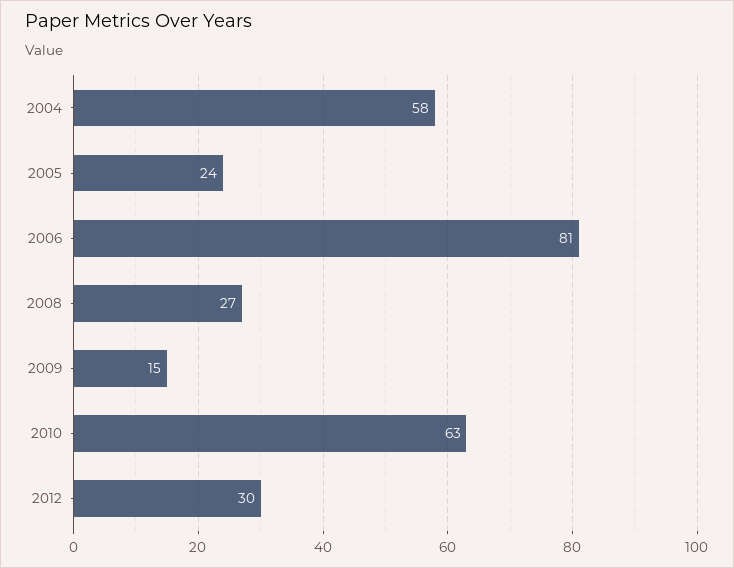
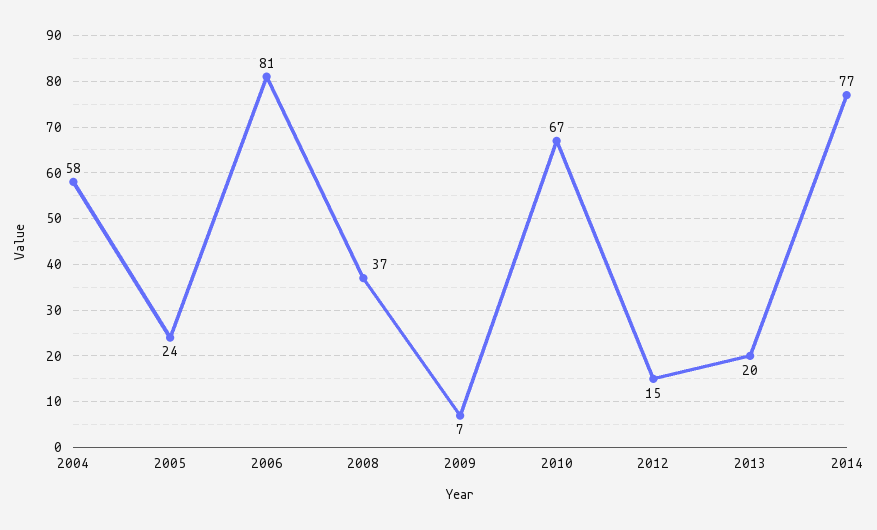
2008: 27 -> 37
2009: 15 -> 7
2010: 63 -> 67
2012: 30 -> 15
2013: none -> 20
2014: none -> 77

